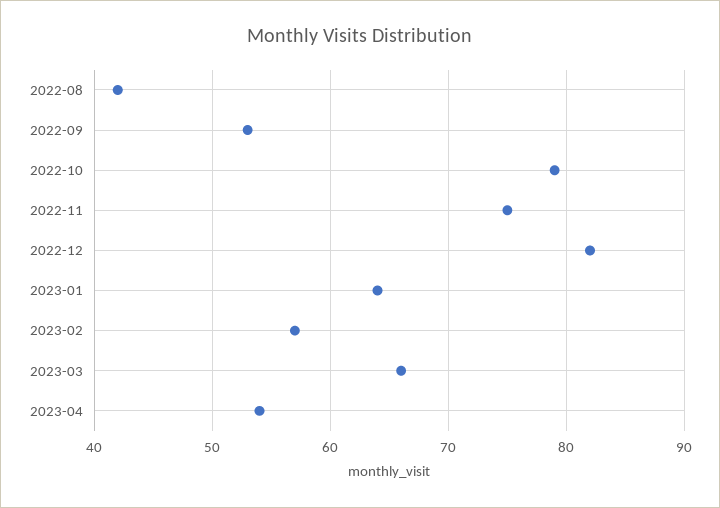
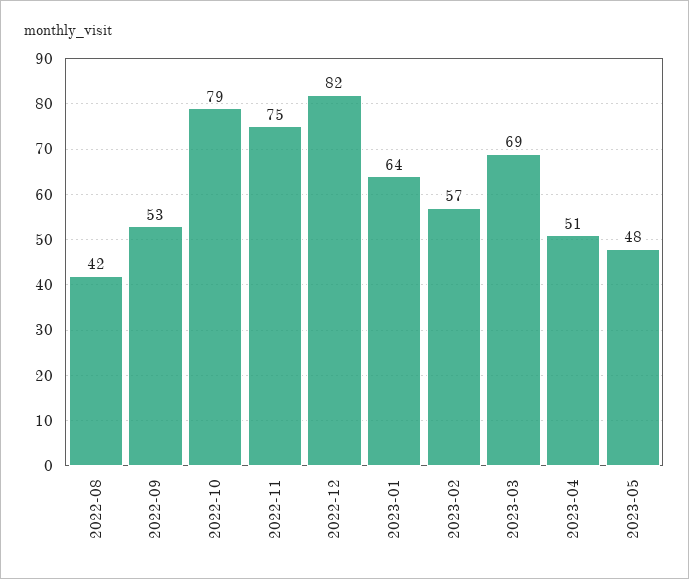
2023-03: 66 -> 69
2023-04: 54 -> 51
2023-05: none -> 48

